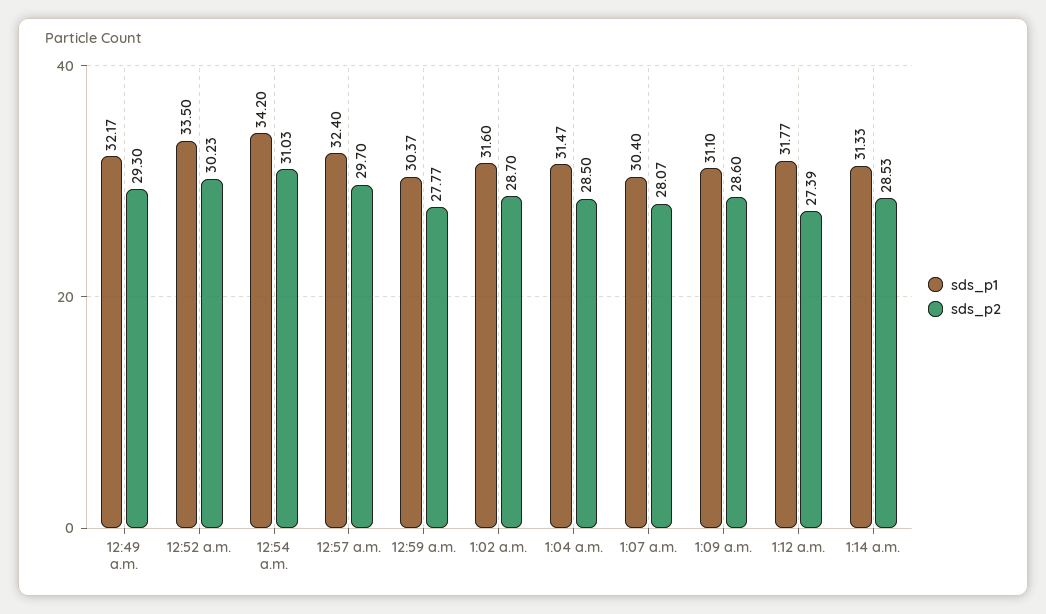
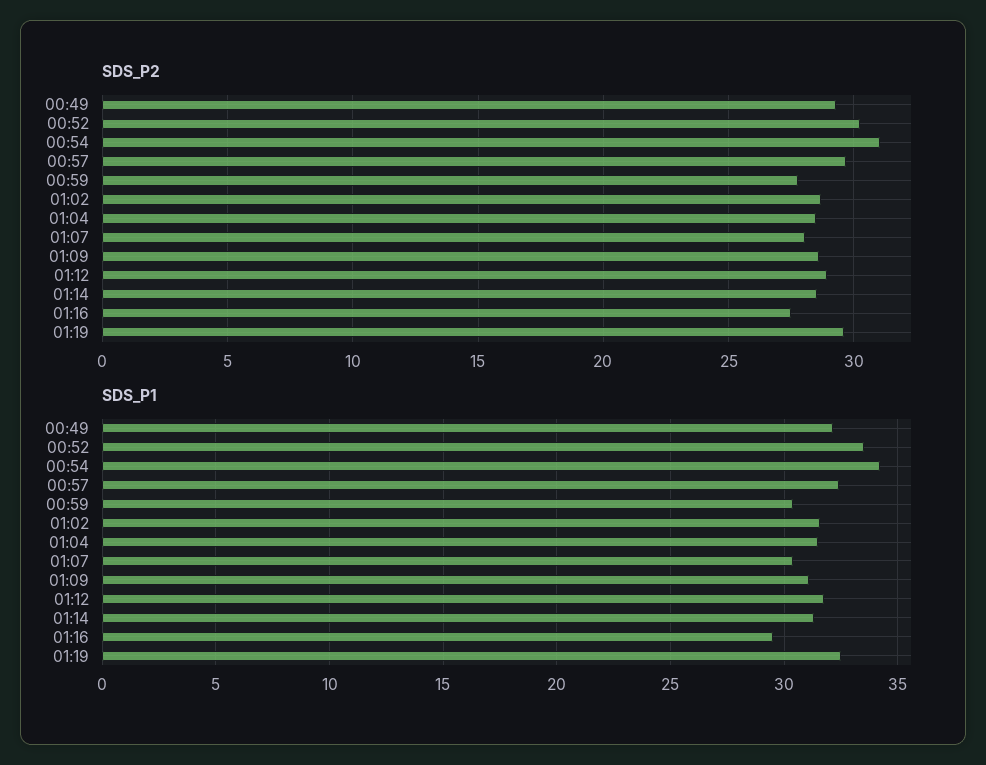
sds_p2, 1:12 a.m.: 27.39 -> 29
sds_p2, 01:16: none -> 27.5
sds_p2, 01:19: none -> 29.5
sds_p1, 01:16: none -> 29.5
sds_p1, 01:19: none -> 32.5

